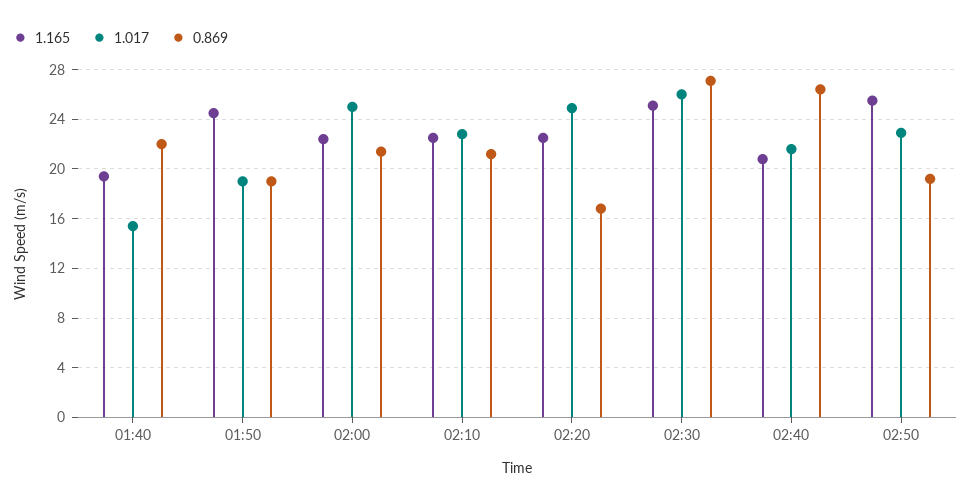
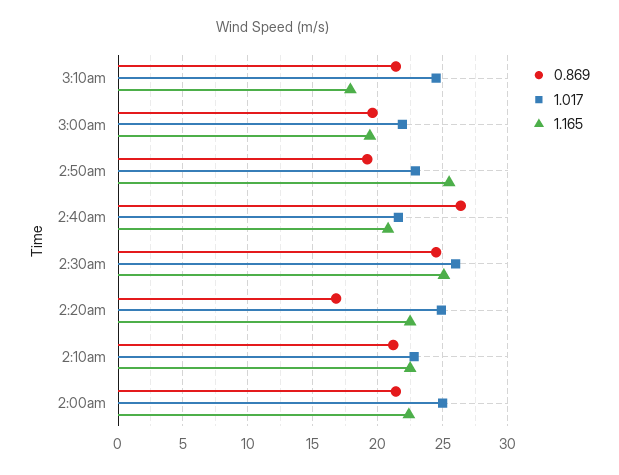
1.165, 01:40: 19.5 -> none
1.017, 01:40: 15.5 -> none
0.869, 01:40: 22 -> none
1.165, 01:50: 24.5 -> none
1.017, 01:50: 19 -> none
0.869, 01:50: 19 -> none
0.869, 02:30: 27 -> 24.5
0.869, 3:10am: none -> 21.5
1.017, 3:10am: none -> 24.5
1.165, 3:10am: none -> 18
0.869, 3:00am: none -> 19.5
1.017, 3:00am: none -> 22
1.165, 3:00am: none -> 19.5

